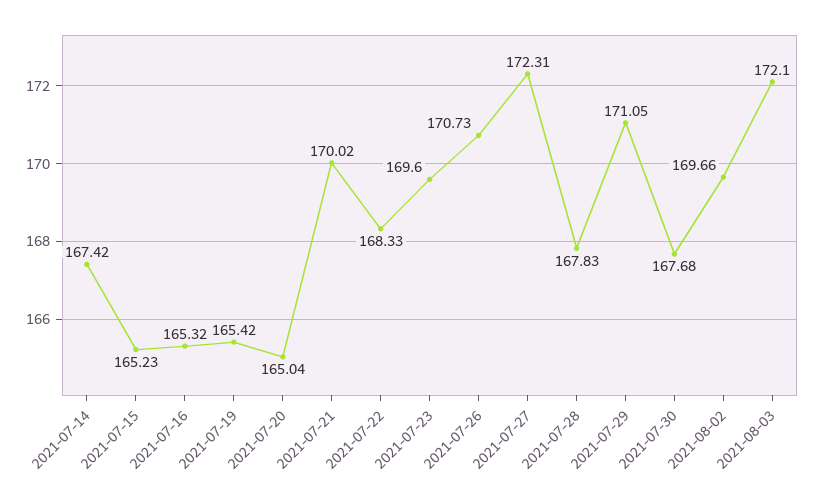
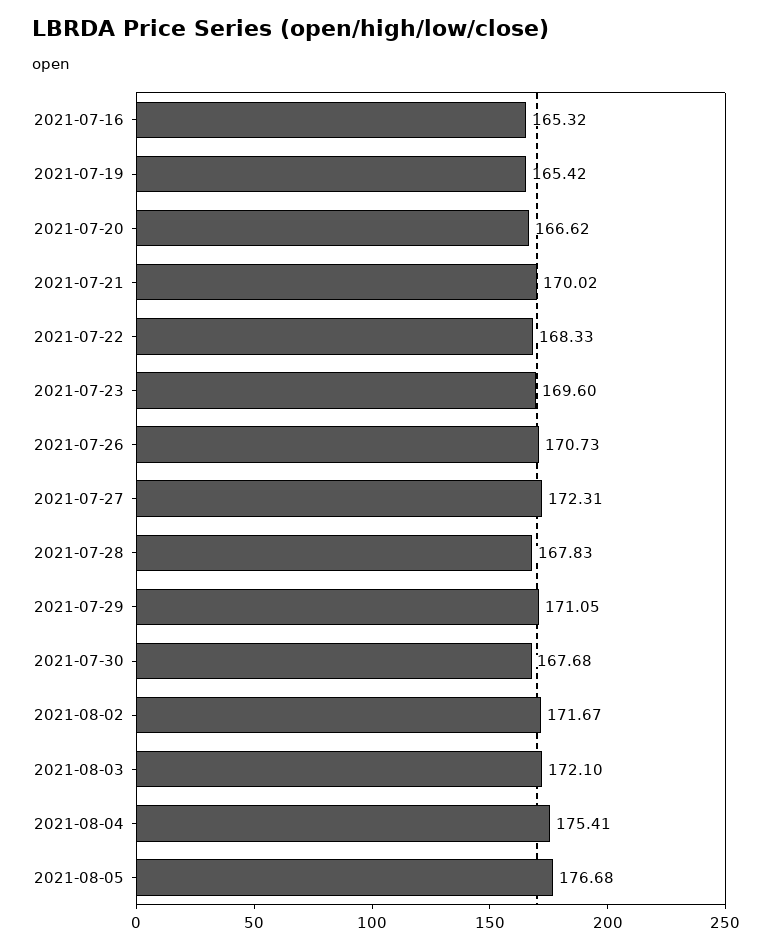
2021-07-14: 167.42 -> none
2021-07-15: 165.23 -> none
2021-07-20: 165.04 -> 166.62
2021-08-02: 169.66 -> 171.67
2021-08-04: none -> 175.41
2021-08-05: none -> 176.68

